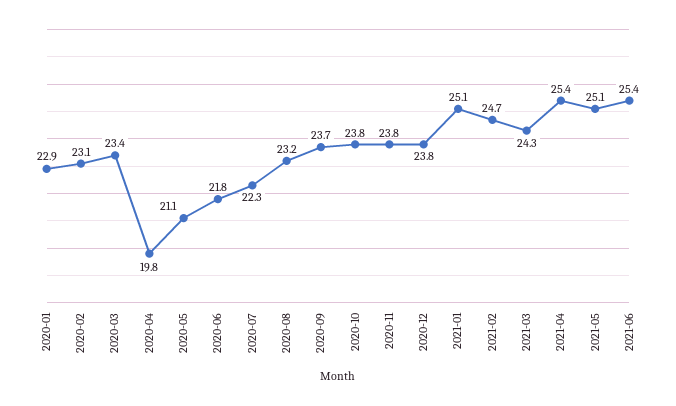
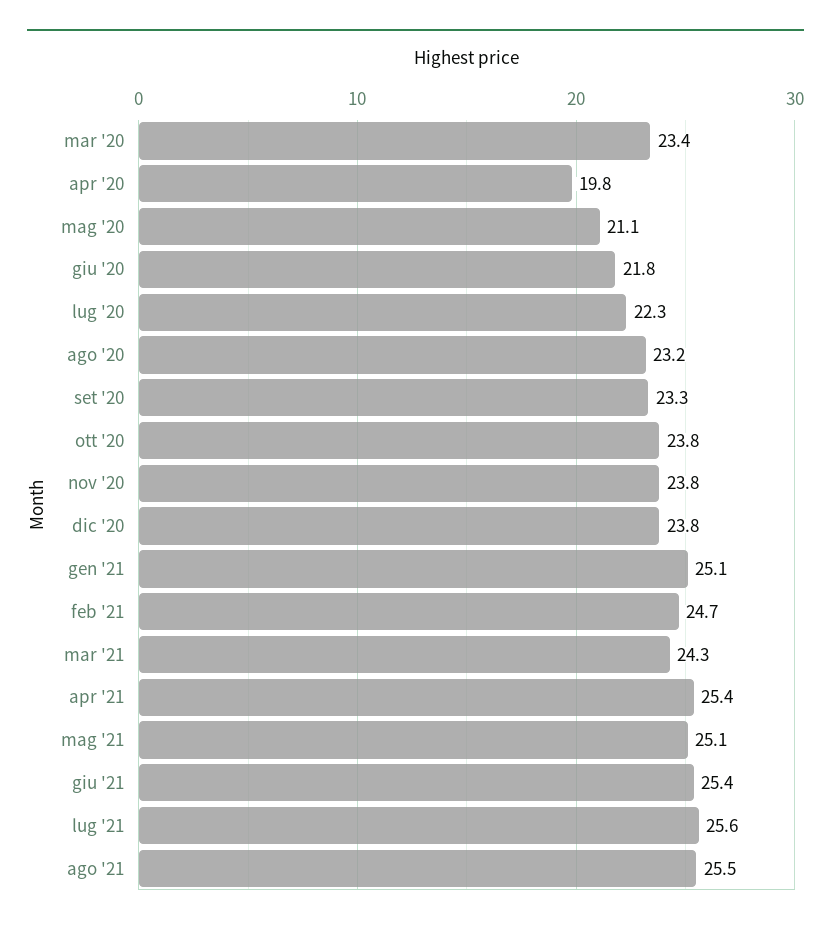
2020-01: 22.9 -> none
2020-02: 23.1 -> none
2020-09: 23.7 -> 23.3
lug '21: none -> 25.6
ago '21: none -> 25.5

